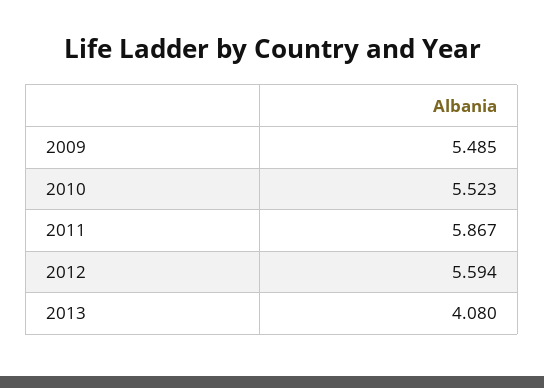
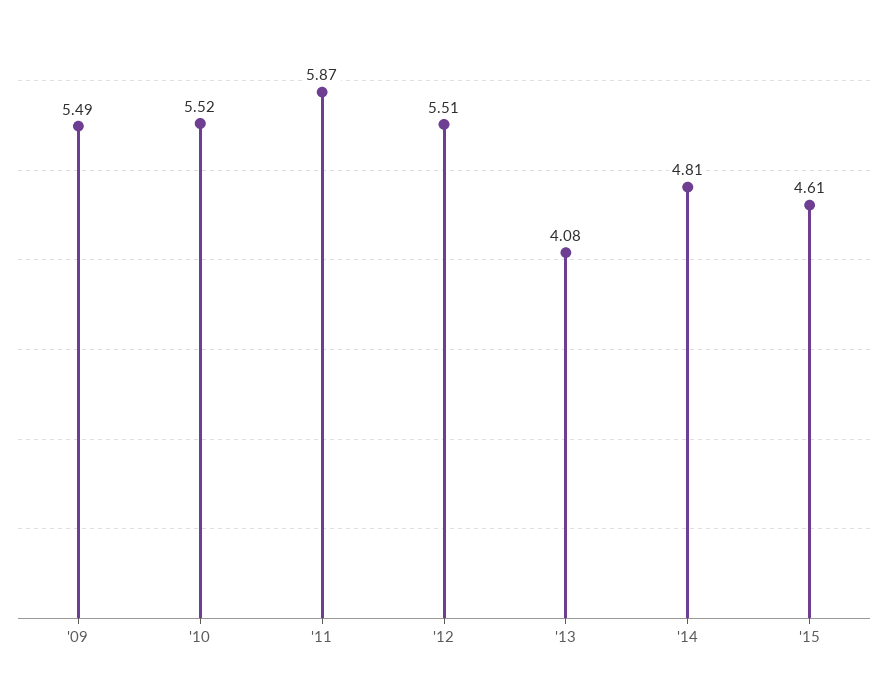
2012: 5.594 -> 5.51
'14: none -> 4.81
'15: none -> 4.61

